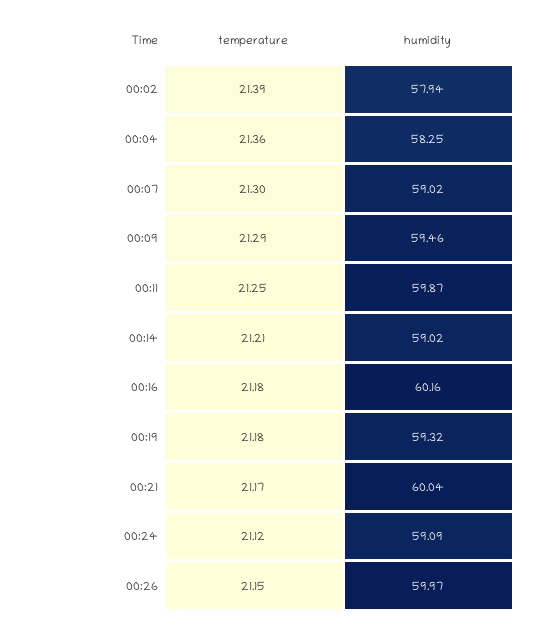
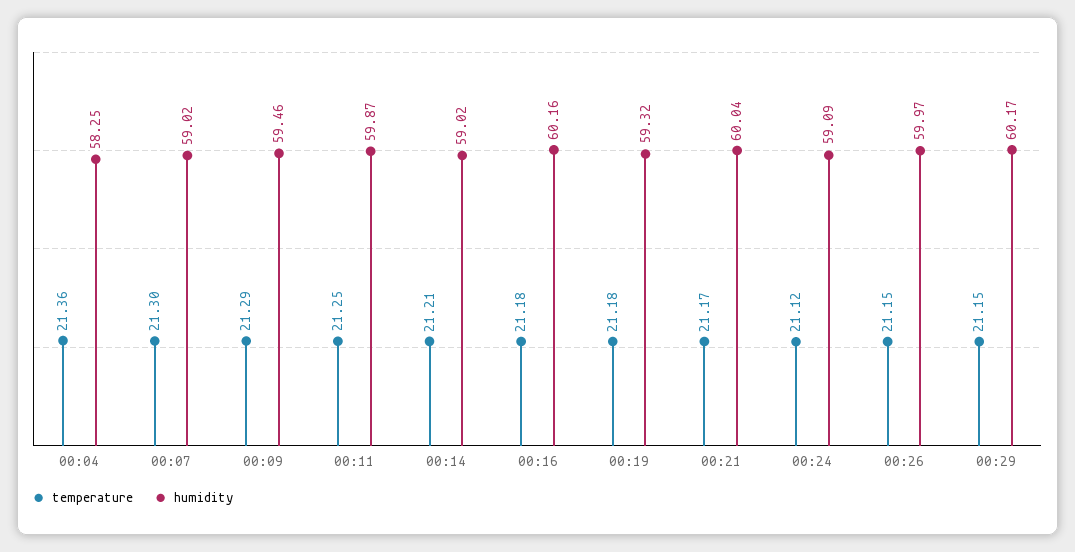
temperature, 00:02: 21.39 -> none
humidity, 00:02: 57.94 -> none
temperature, 00:29: none -> 21.15
humidity, 00:29: none -> 60.17

